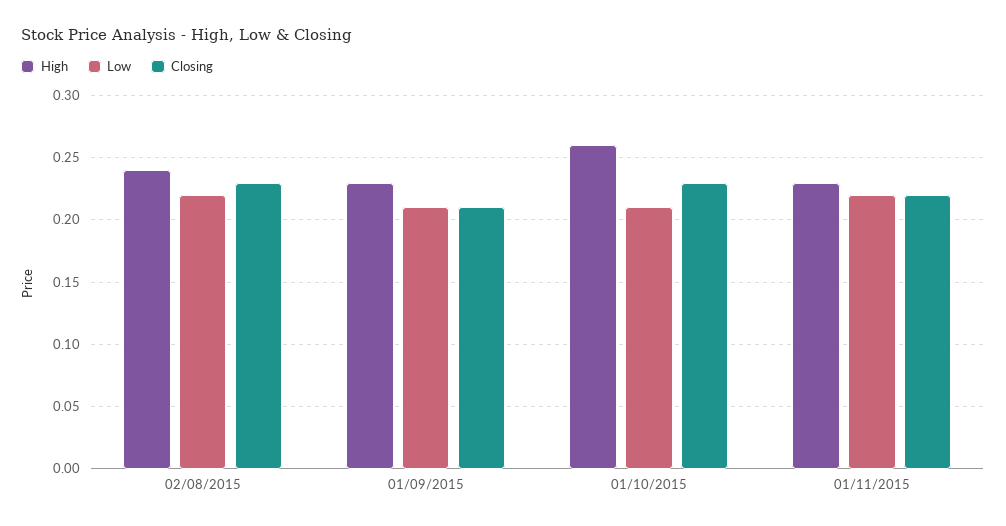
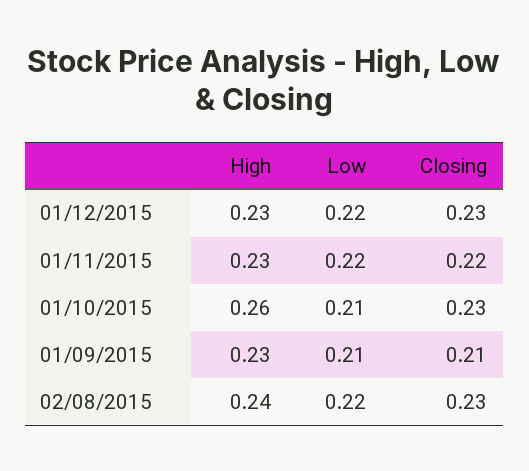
High, 01/12/2015: none -> 0.23
Low, 01/12/2015: none -> 0.22
Closing, 01/12/2015: none -> 0.23

